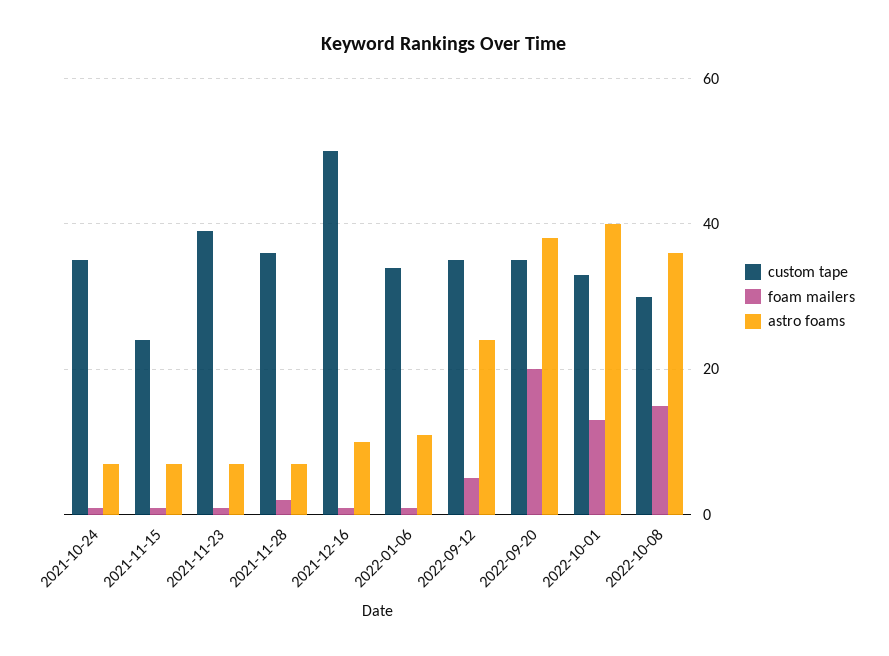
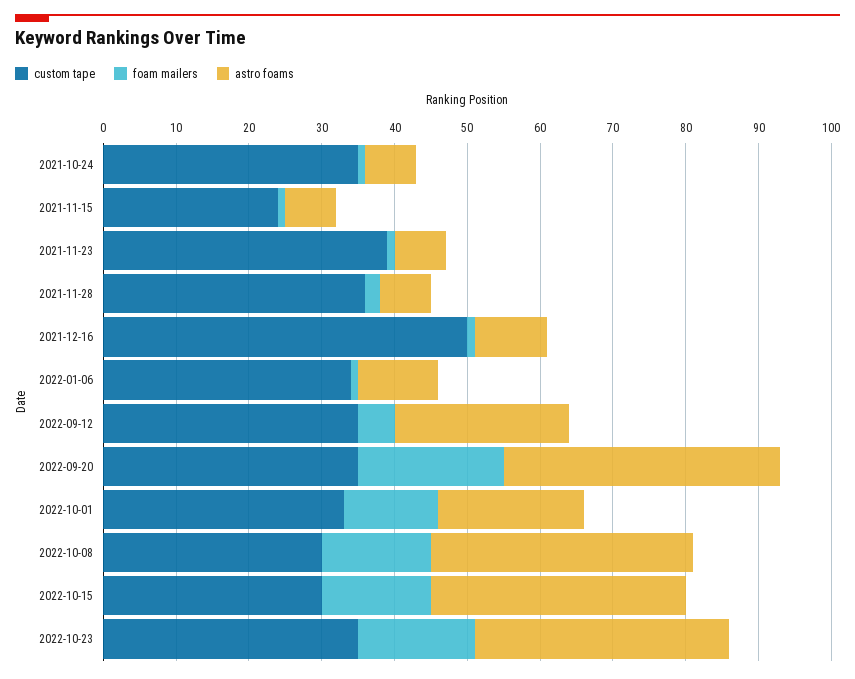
astro foams, 2022-10-01: 40 -> 20
custom tape, 2022-10-15: none -> 30
foam mailers, 2022-10-15: none -> 15
astro foams, 2022-10-15: none -> 35
custom tape, 2022-10-23: none -> 35
foam mailers, 2022-10-23: none -> 15
astro foams, 2022-10-23: none -> 35

